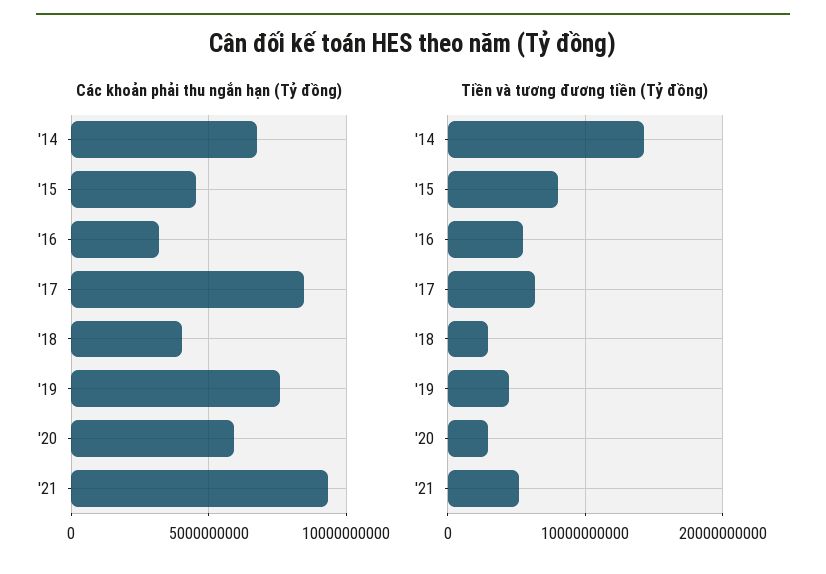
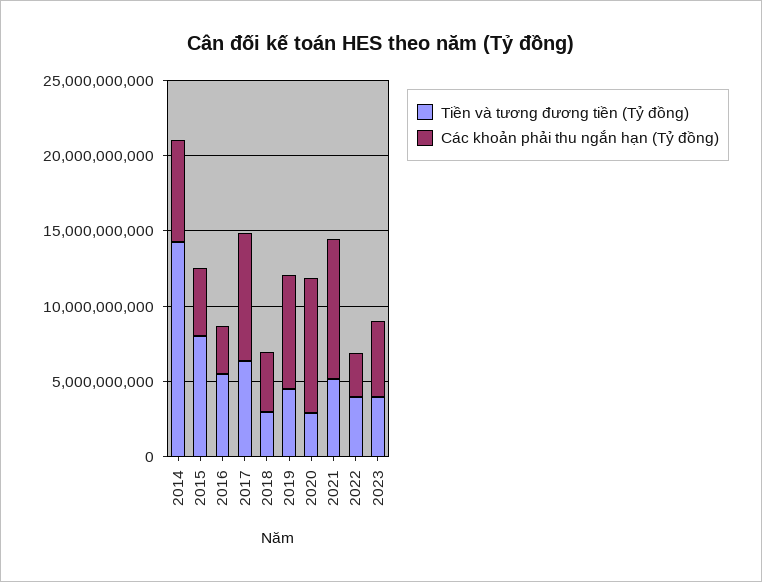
Các khoản phải thu ngắn hạn (Tỷ đồng), '20: 6000000000 -> 9000000000
Tiền và tương đương tiền (Tỷ đồng), 2022: none -> 4000000000
Các khoản phải thu ngắn hạn (Tỷ đồng), 2022: none -> 3000000000
Tiền và tương đương tiền (Tỷ đồng), 2023: none -> 4000000000
Các khoản phải thu ngắn hạn (Tỷ đồng), 2023: none -> 5000000000

